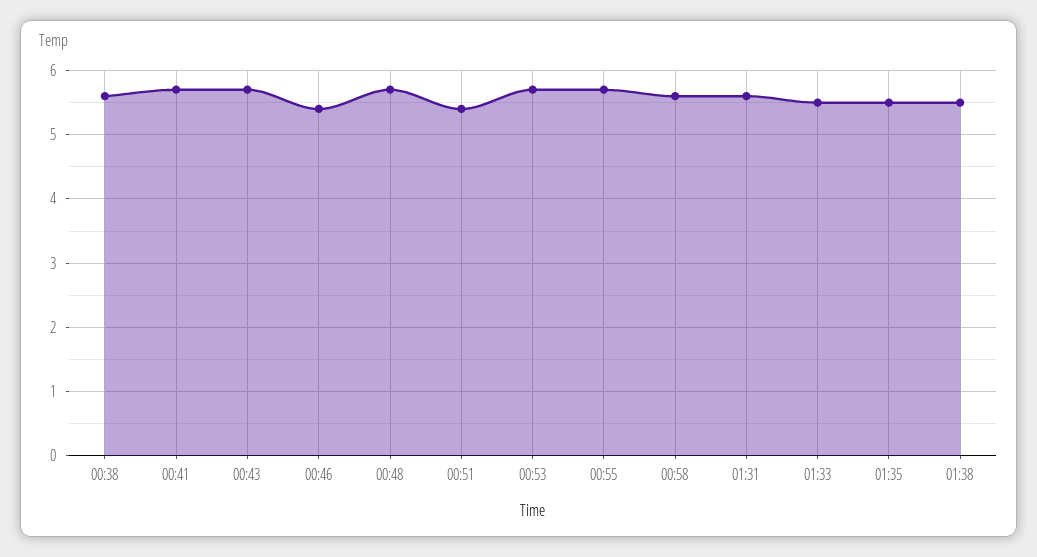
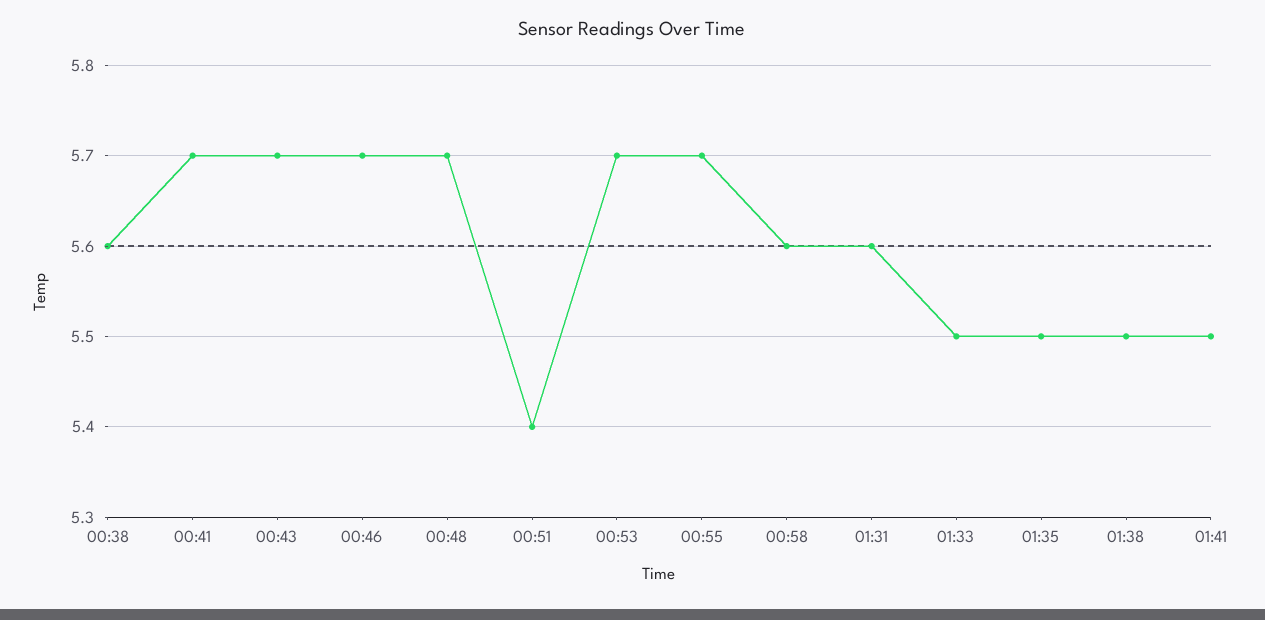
00:46: 5.4 -> 5.7
01:41: none -> 5.5

